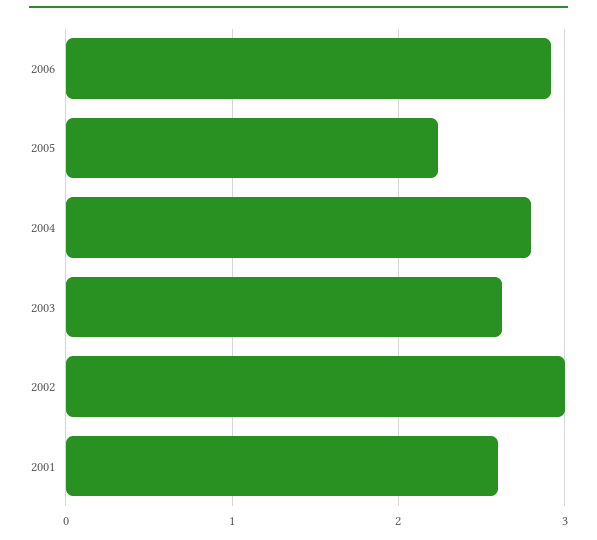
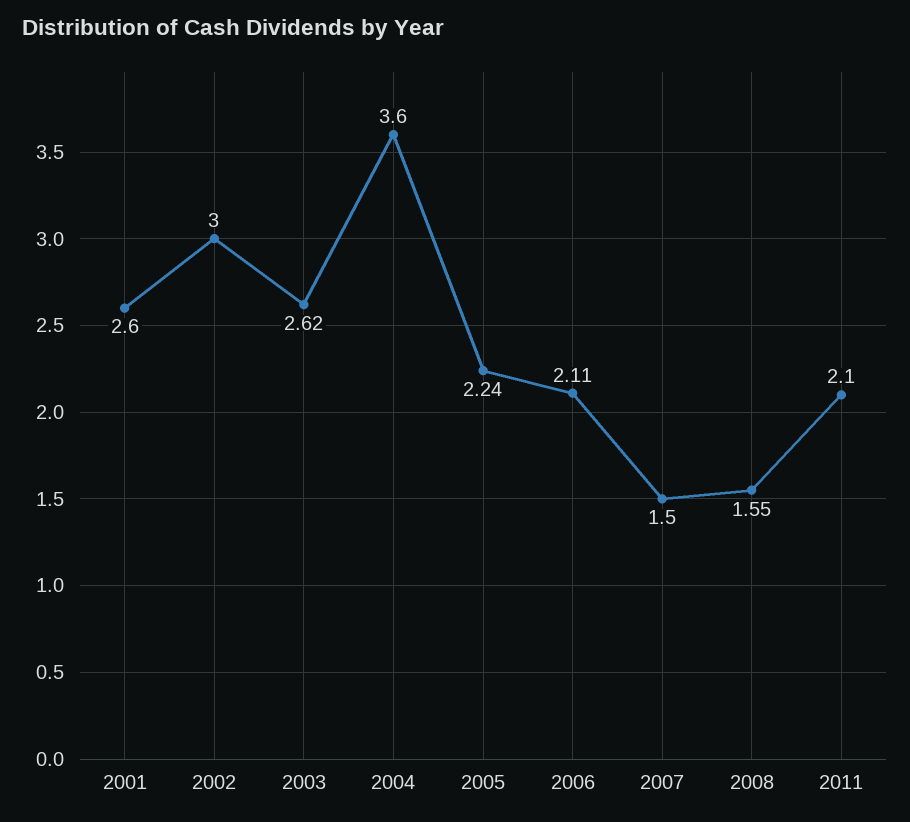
2006: 2.9 -> 2.11
2004: 2.8 -> 3.6
2007: none -> 1.5
2008: none -> 1.55
2011: none -> 2.1

